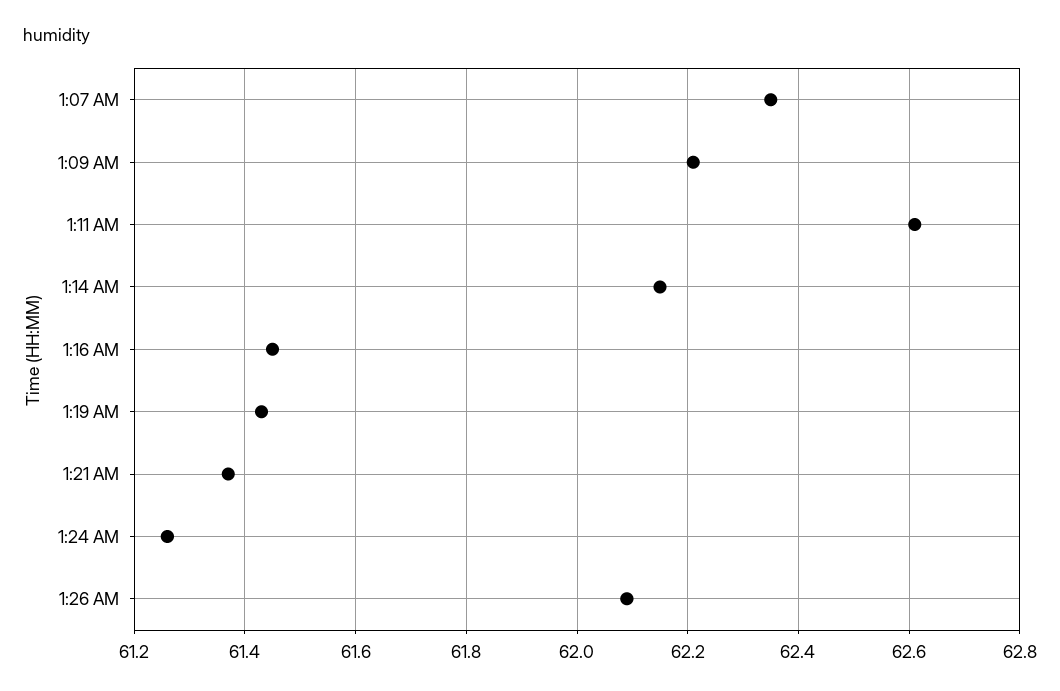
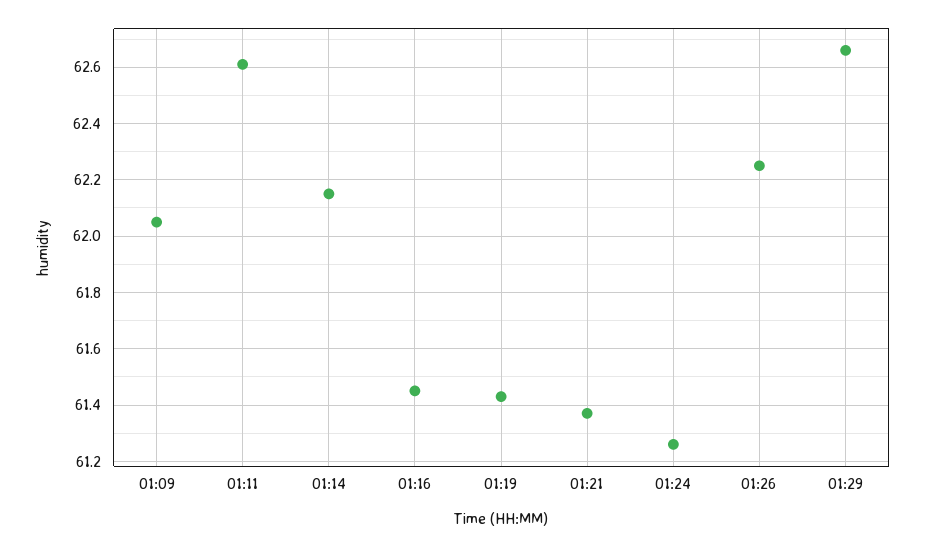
1:07 AM: 62.35 -> none
1:09 AM: 62.2 -> 62.05
1:26 AM: 62.1 -> 62.25
01:29: none -> 62.65

